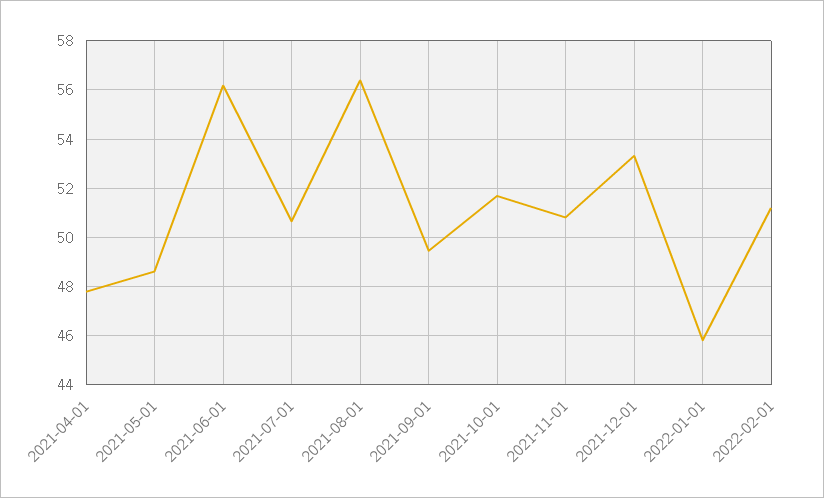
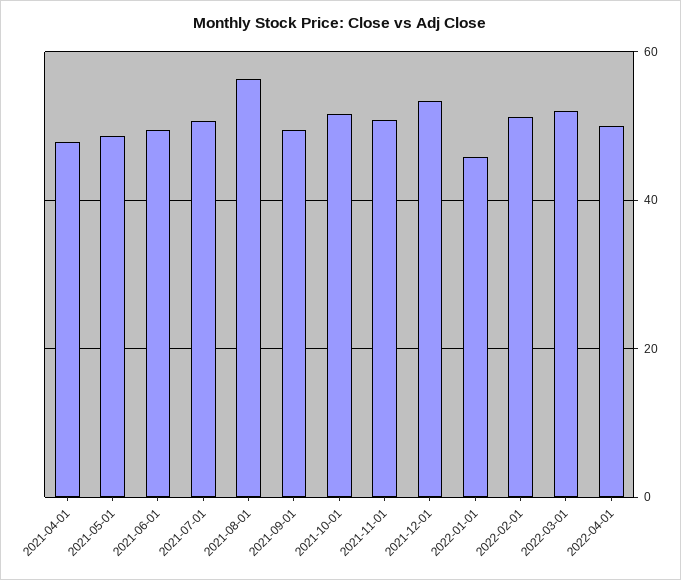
2021-06-01: 56.25 -> 50
2022-03-01: none -> 52
2022-04-01: none -> 50

